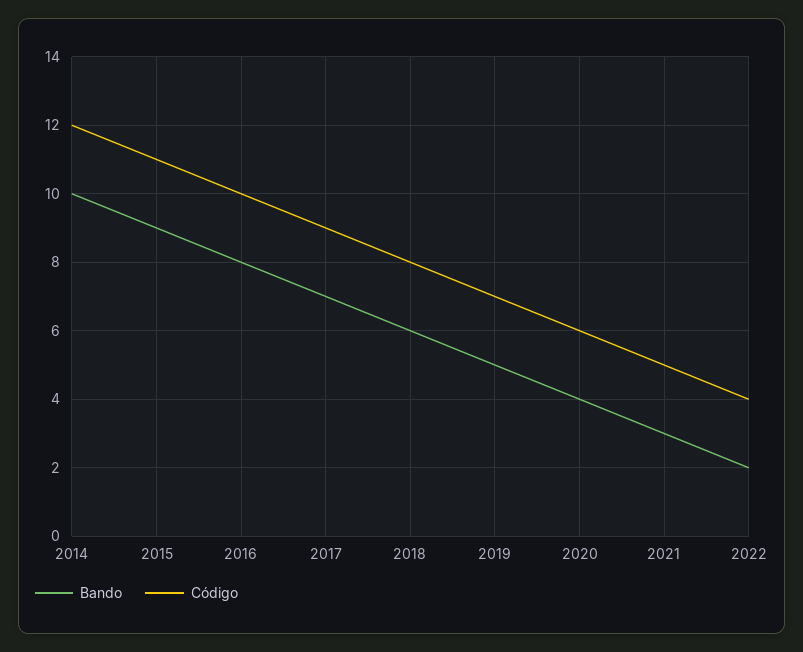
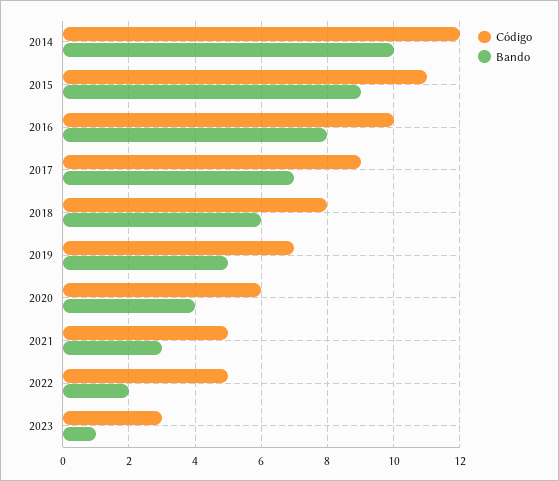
Código, 2022: 4 -> 5
Código, 2023: none -> 3
Bando, 2023: none -> 1

